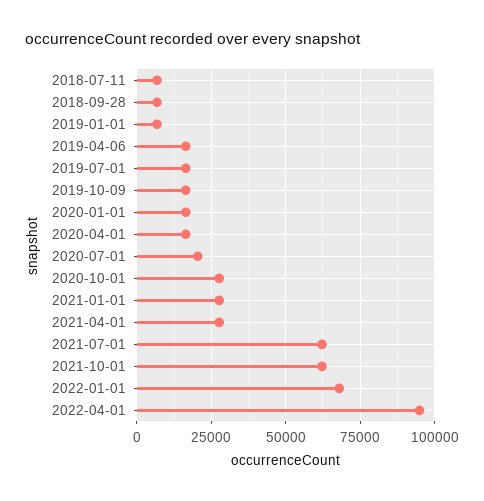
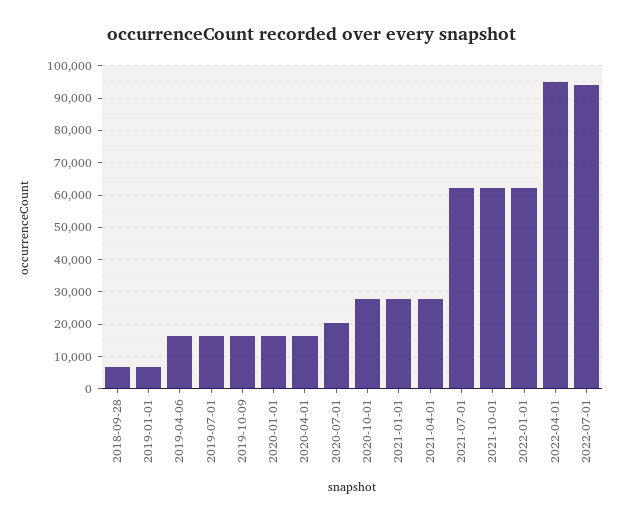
2018-07-11: 7500 -> none
2022-01-01: 67500 -> 62000
2022-07-01: none -> 94000

